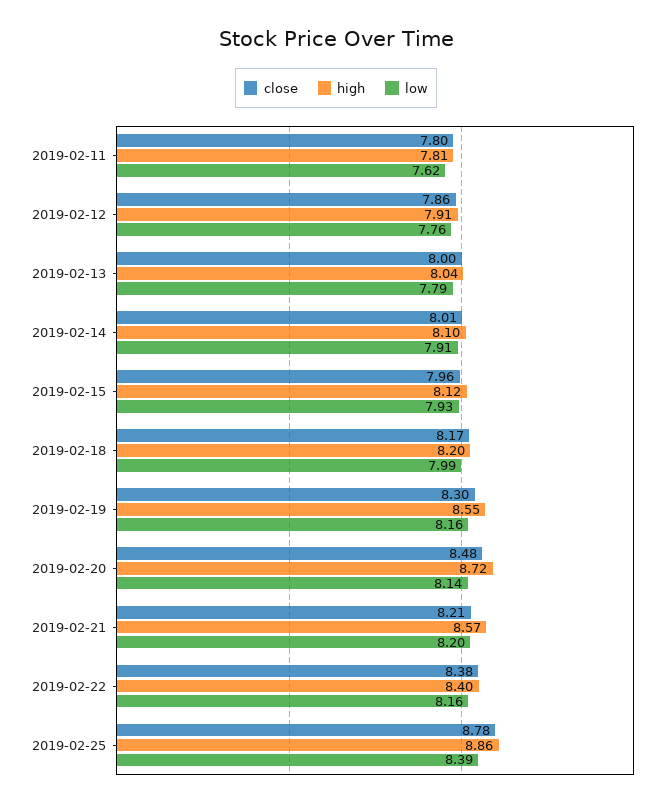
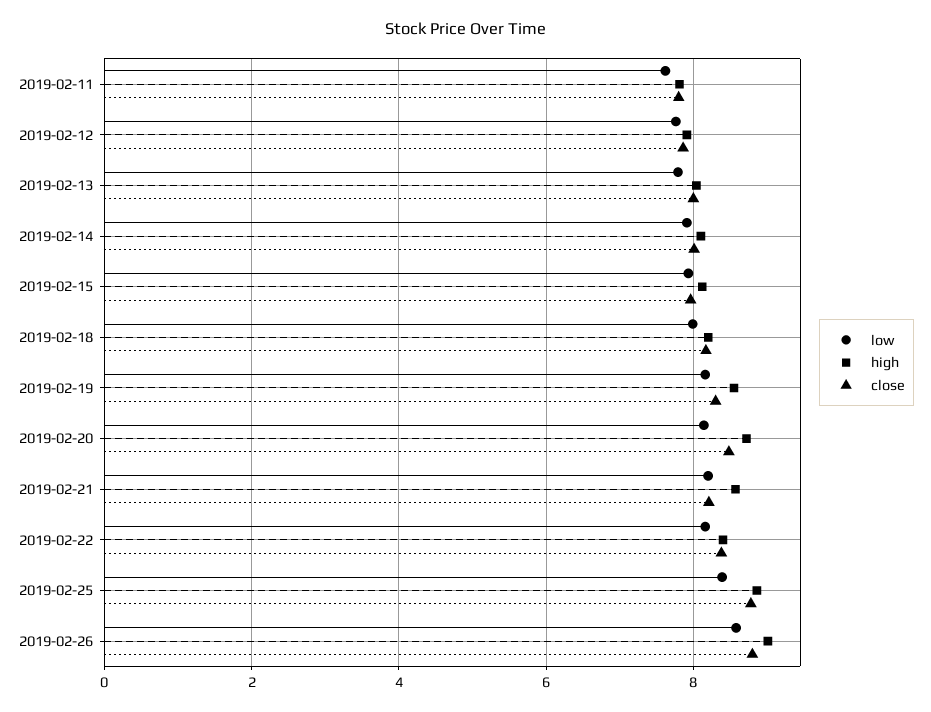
low, 2019-02-26: none -> 8.6
high, 2019-02-26: none -> 9
close, 2019-02-26: none -> 8.8

